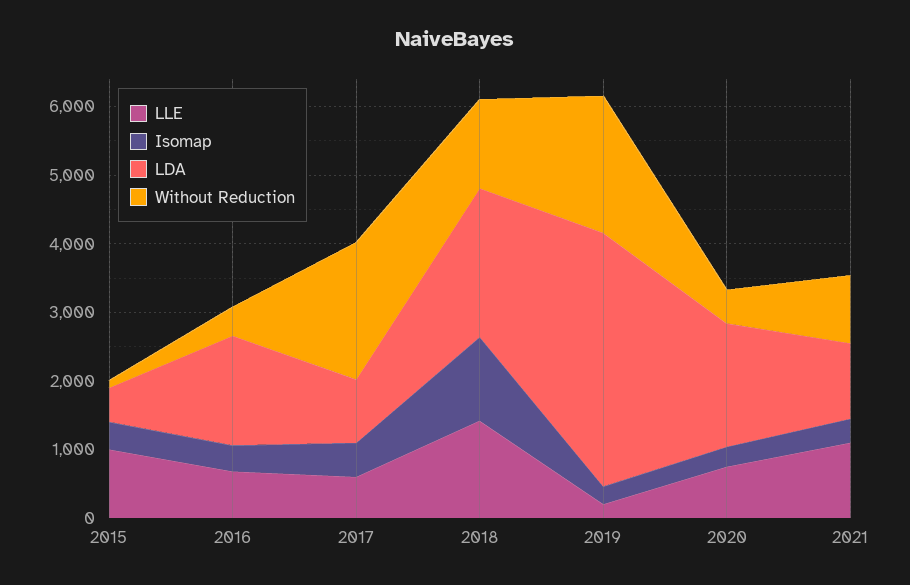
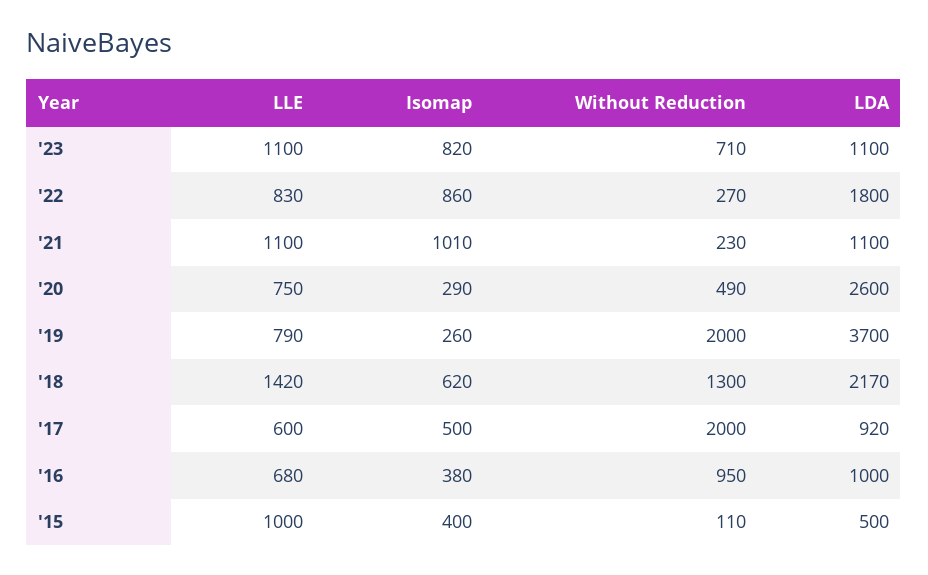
LDA, 2016: 1600 -> 1000
Without Reduction, 2016: 400 -> 950
Isomap, 2018: 1200 -> 620
LLE, 2019: 200 -> 790
LDA, 2020: 1800 -> 2600
Isomap, 2021: 400 -> 1010
Without Reduction, 2021: 1000 -> 230
LLE, '23: none -> 1100
Isomap, '23: none -> 820
Without Reduction, '23: none -> 710
LDA, '23: none -> 1100
LLE, '22: none -> 830
Isomap, '22: none -> 860
Without Reduction, '22: none -> 270
LDA, '22: none -> 1800

